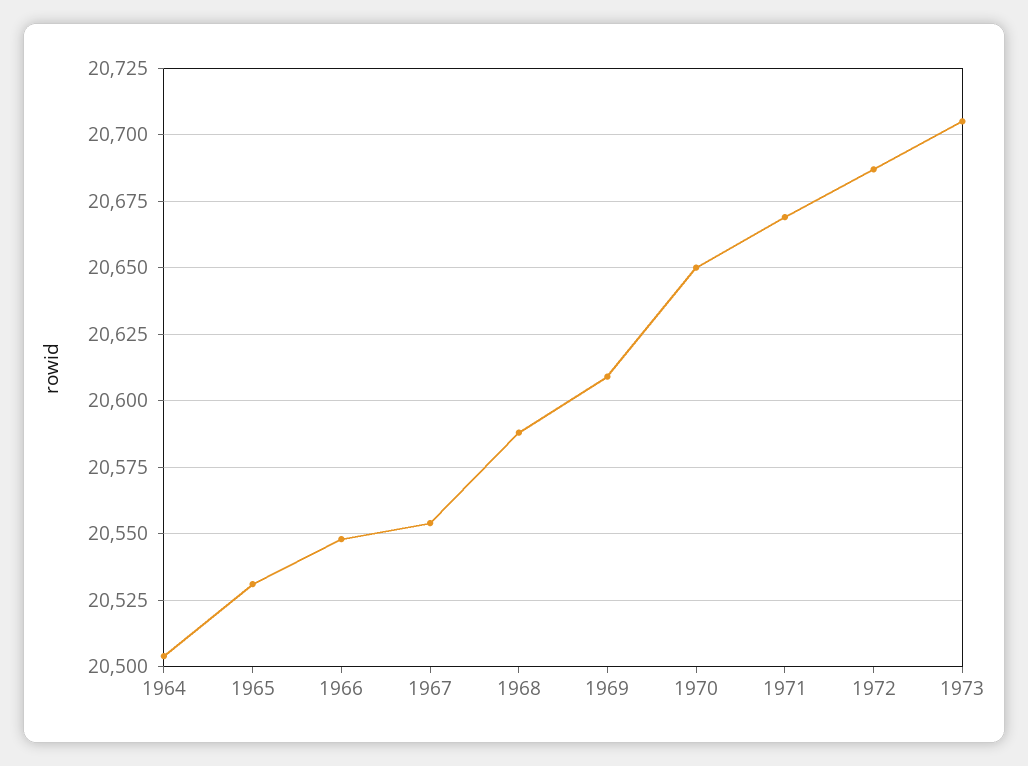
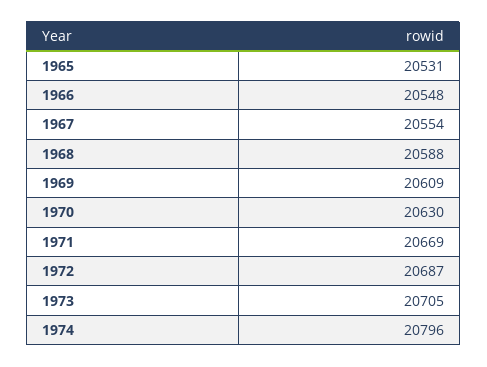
1964: 20505 -> none
1970: 20650 -> 20630
1974: none -> 20796

